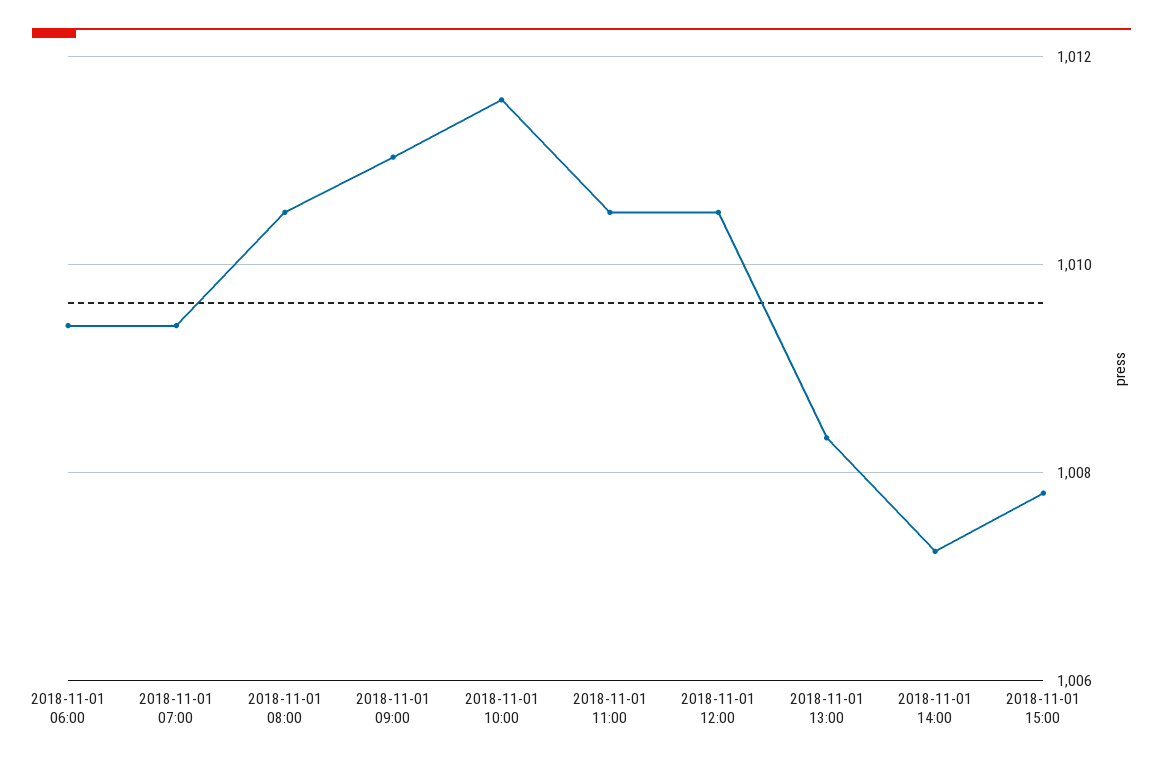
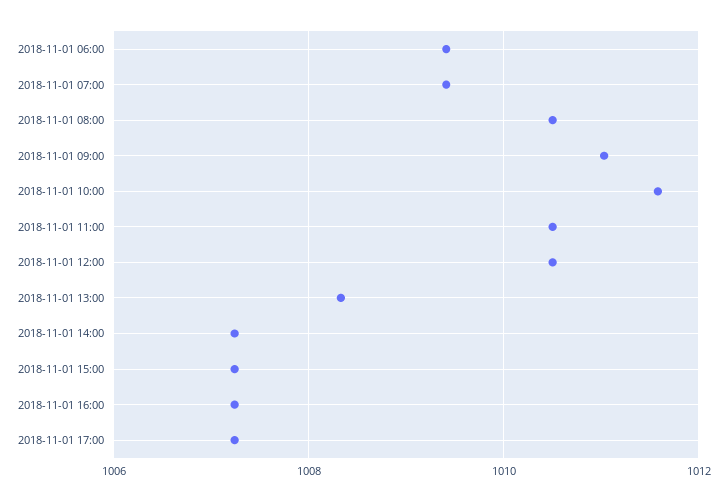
2018-11-01 15:00: 1007.8 -> 1007.2
2018-11-01 16:00: none -> 1007.2
2018-11-01 17:00: none -> 1007.2

